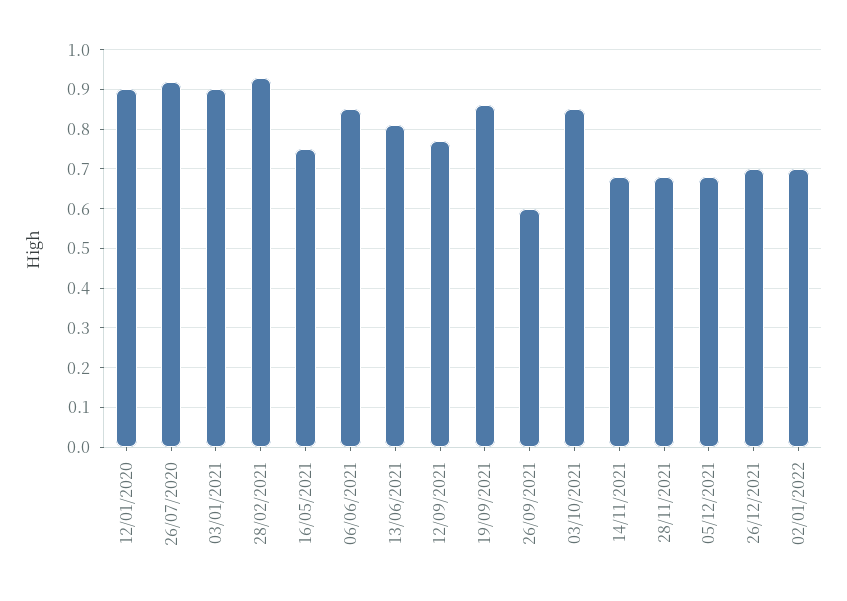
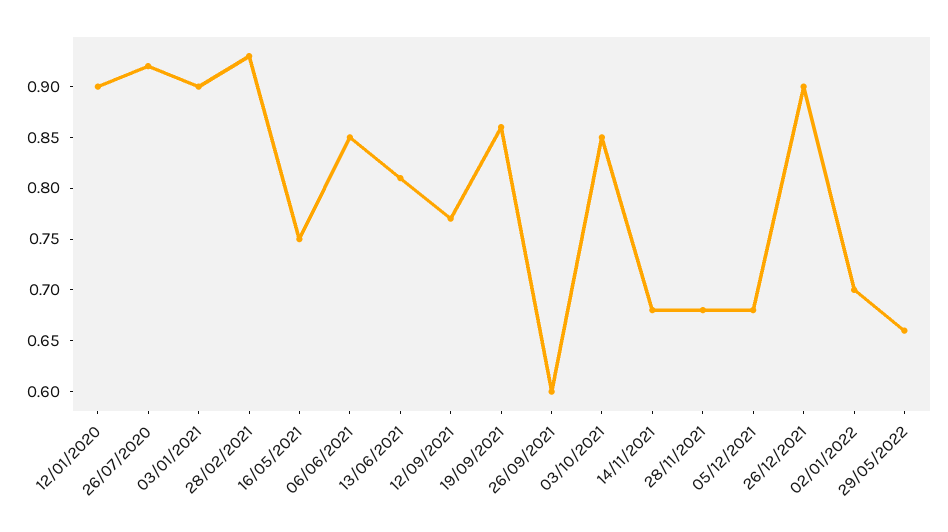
26/12/2021: 0.7 -> 0.9
29/05/2022: none -> 0.66

